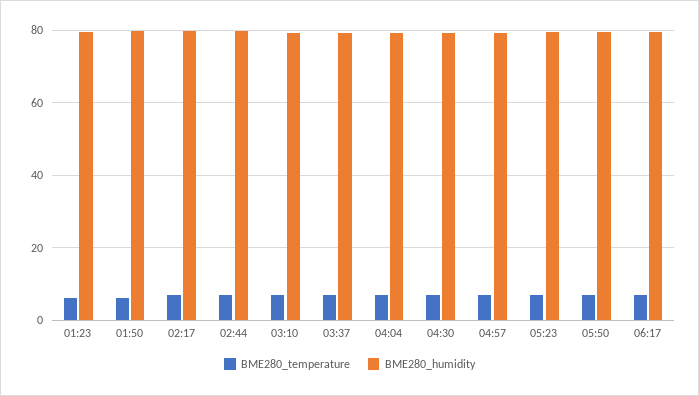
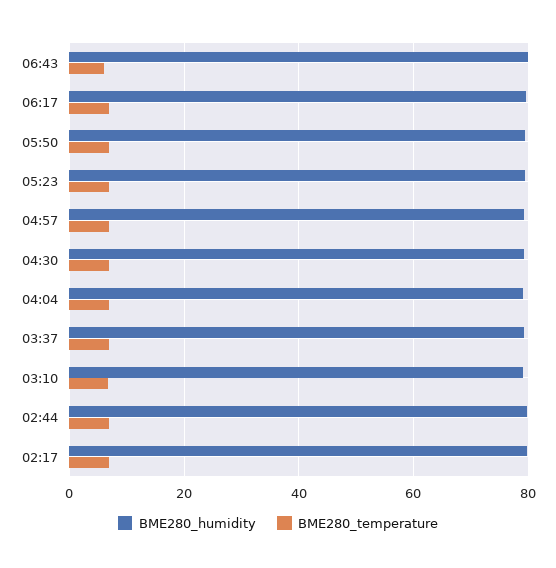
BME280_temperature, 01:23: 6 -> none
BME280_humidity, 01:23: 80 -> none
BME280_temperature, 01:50: 6 -> none
BME280_humidity, 01:50: 80 -> none
BME280_humidity, 06:43: none -> 80
BME280_temperature, 06:43: none -> 6

